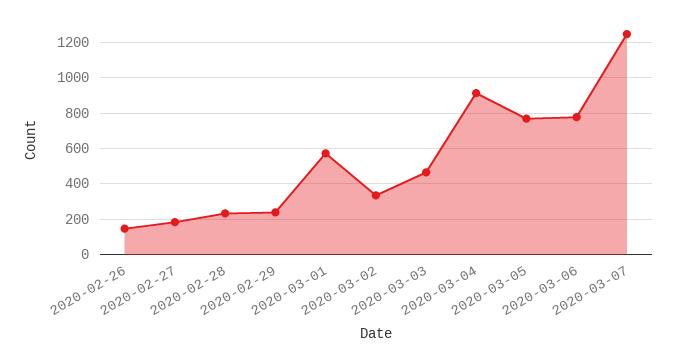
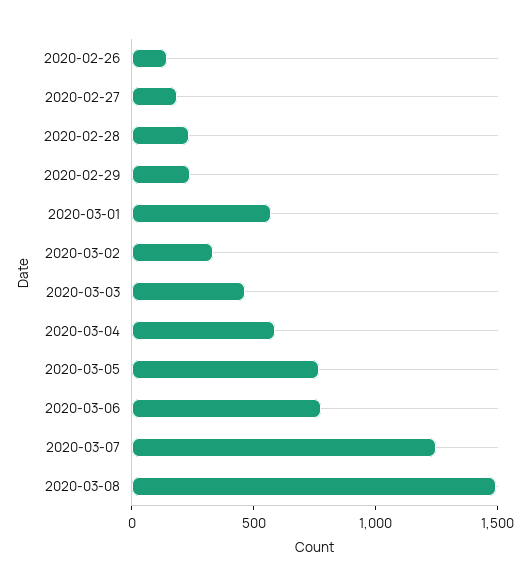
2020-03-04: 900 -> 600
2020-03-08: none -> 1500

